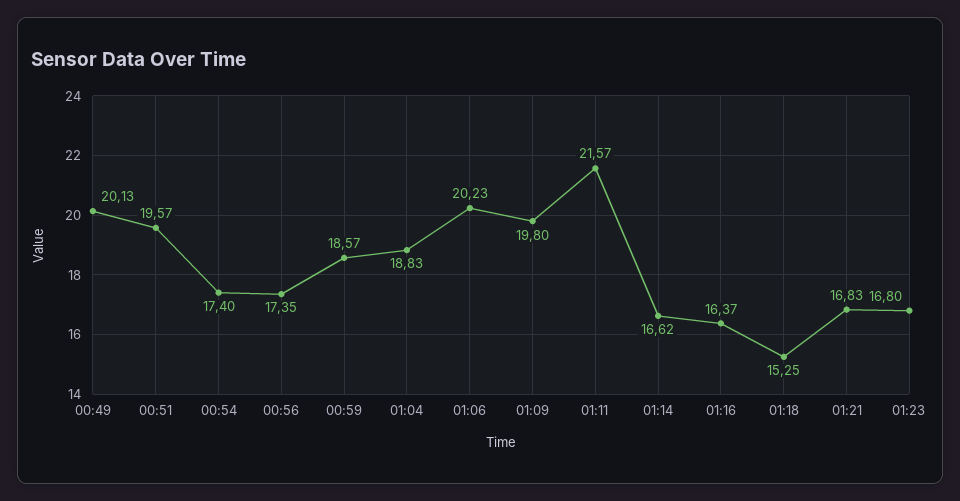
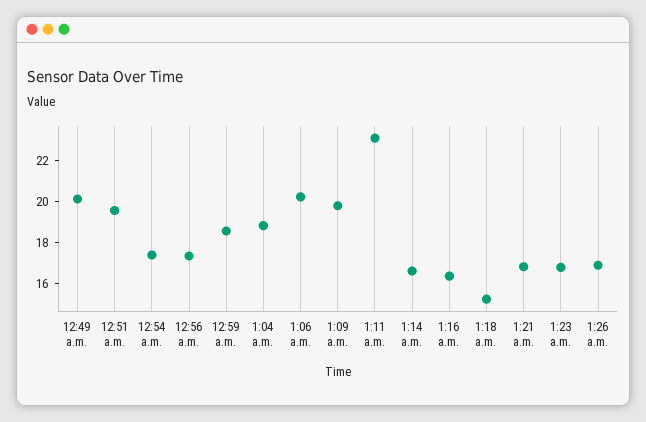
01:11: 21.57 -> 23
1:26 a.m.: none -> 17

